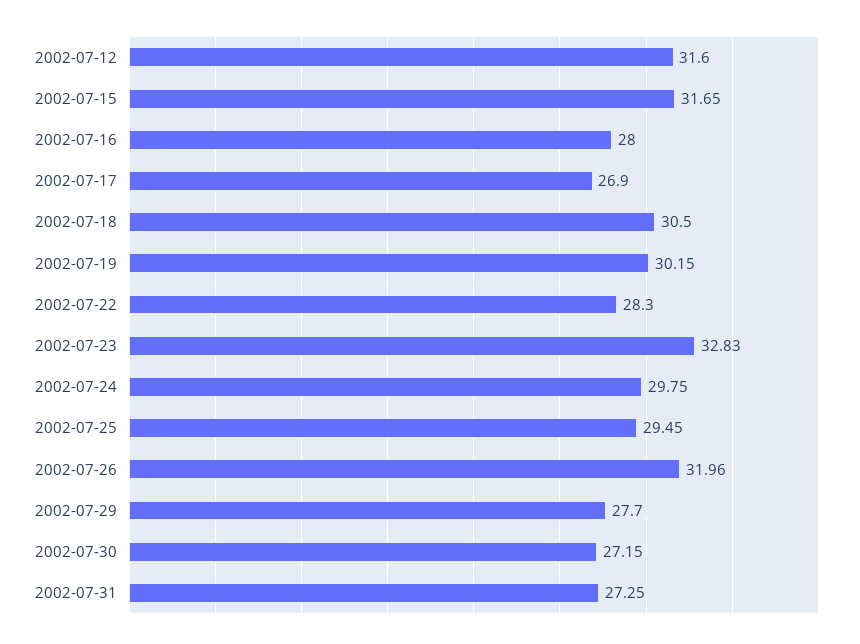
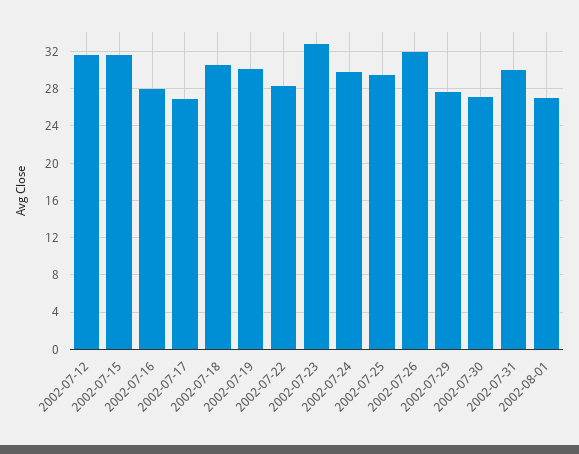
2002-07-31: 27.25 -> 30
2002-08-01: none -> 27

